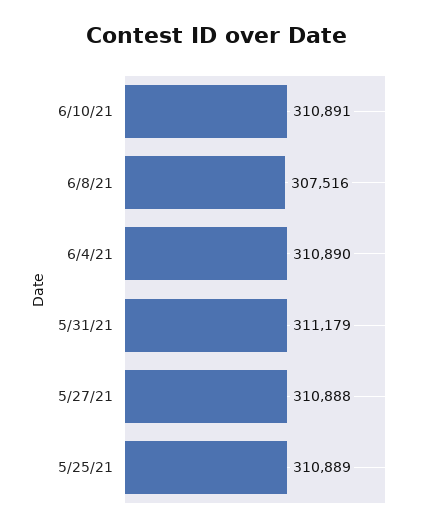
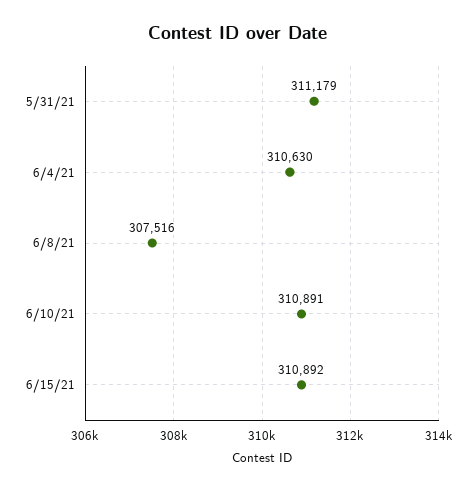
6/4/21: 310890 -> 310630
5/27/21: 310888 -> none
5/25/21: 310889 -> none
6/15/21: none -> 310892

